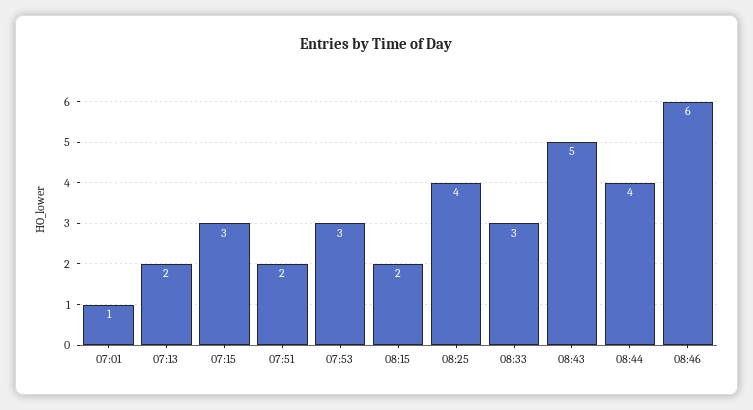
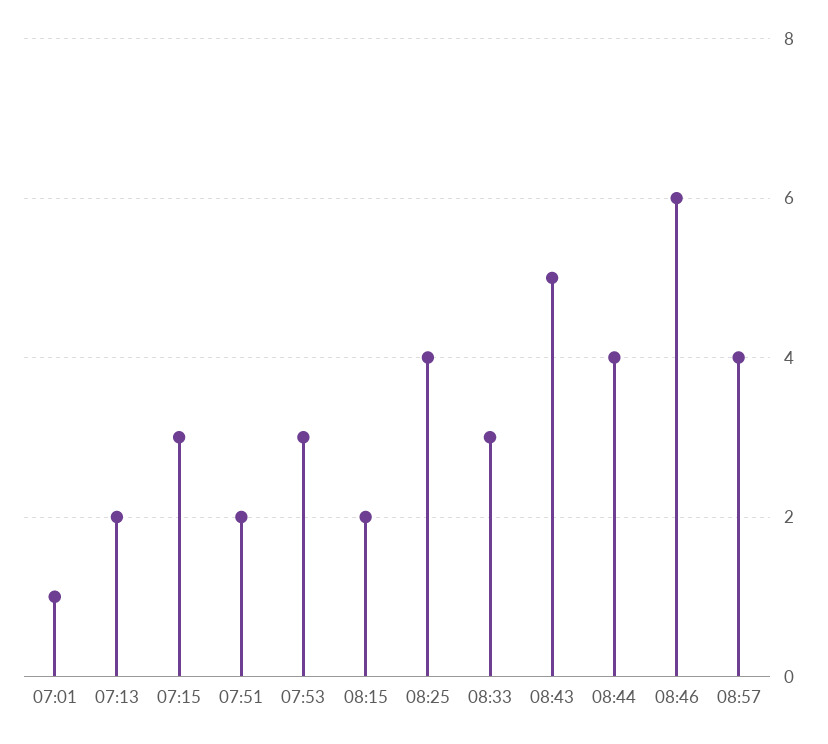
08:57: none -> 4

